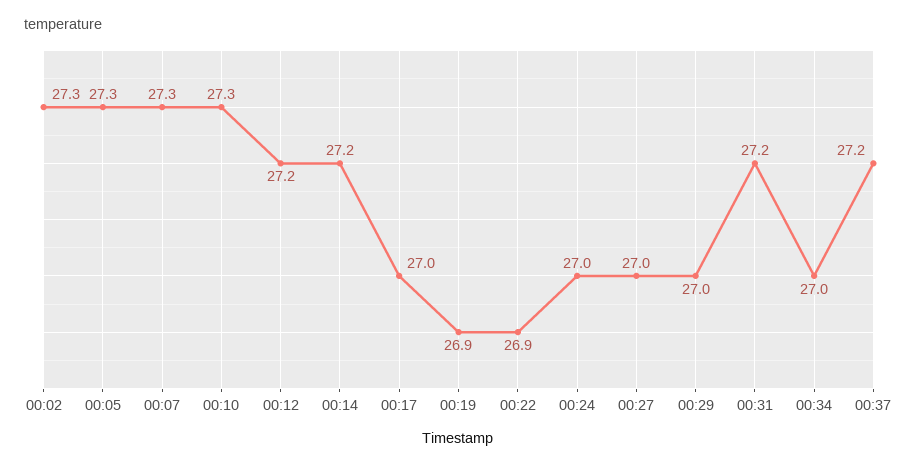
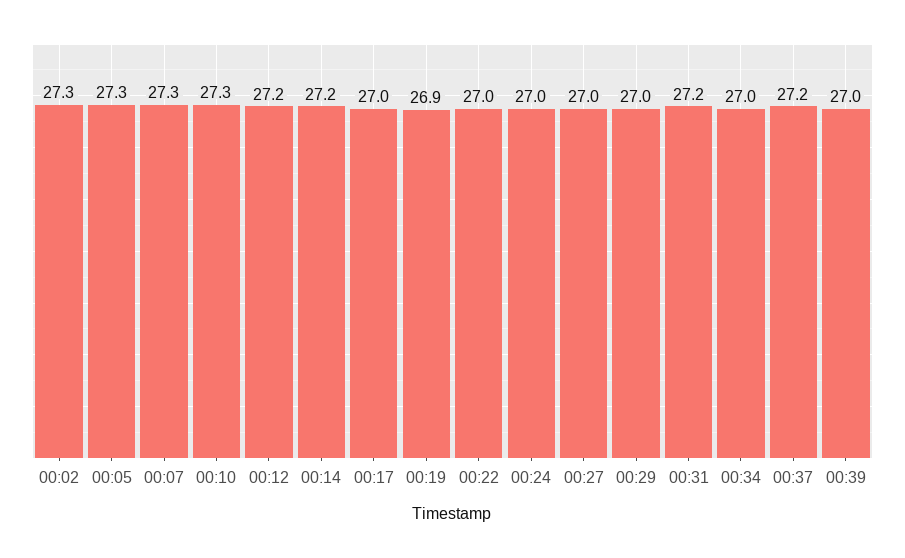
00:22: 26.9 -> 27
00:39: none -> 27

